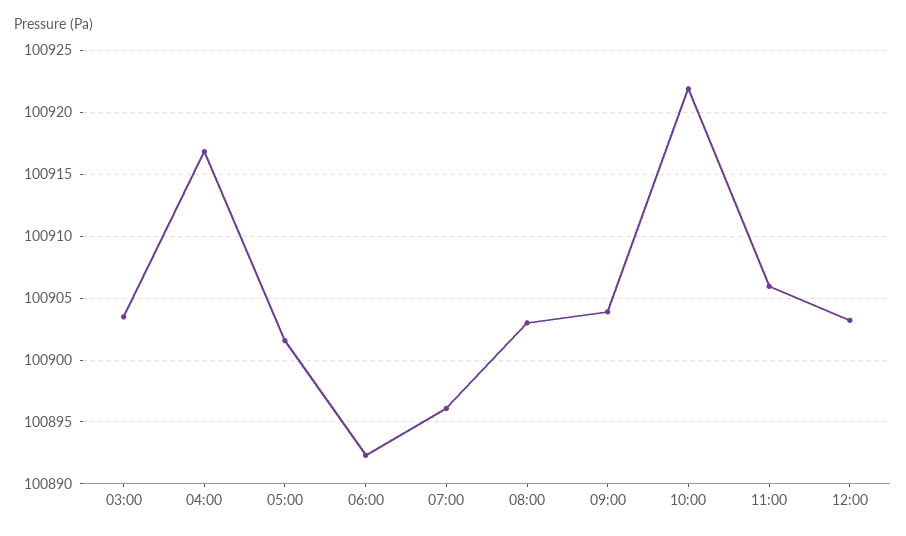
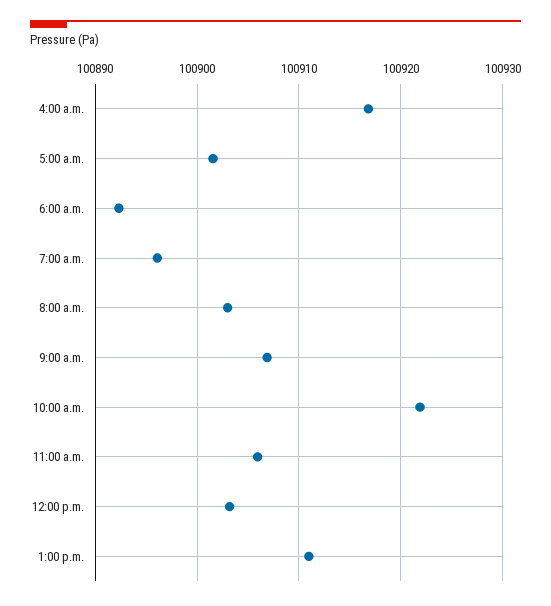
03:00: 100903.5 -> none
09:00: 100904 -> 100907
1:00 p.m.: none -> 100911

